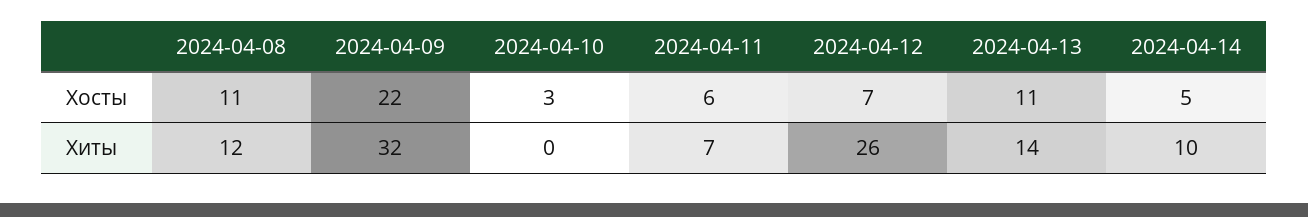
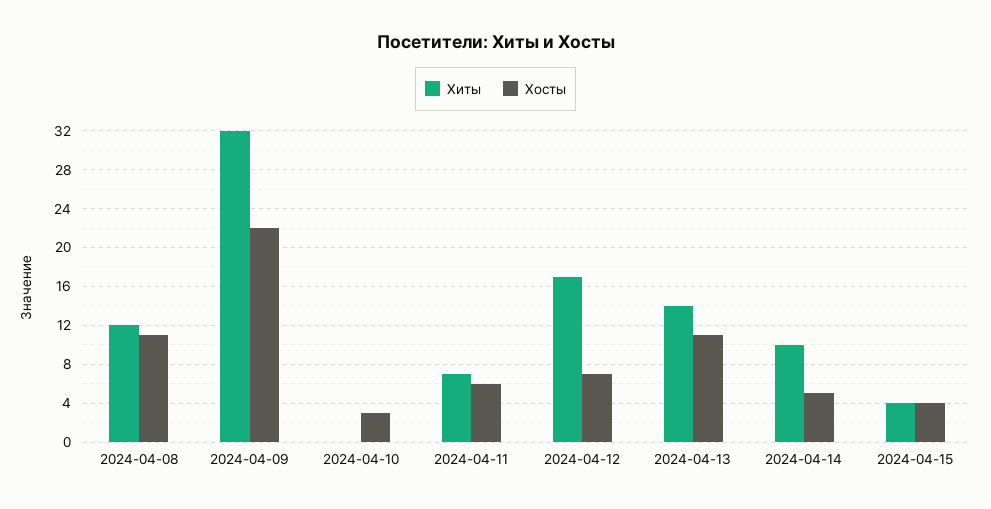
Хиты, 2024-04-12: 26 -> 17
Хиты, 2024-04-15: none -> 4
Хосты, 2024-04-15: none -> 4

